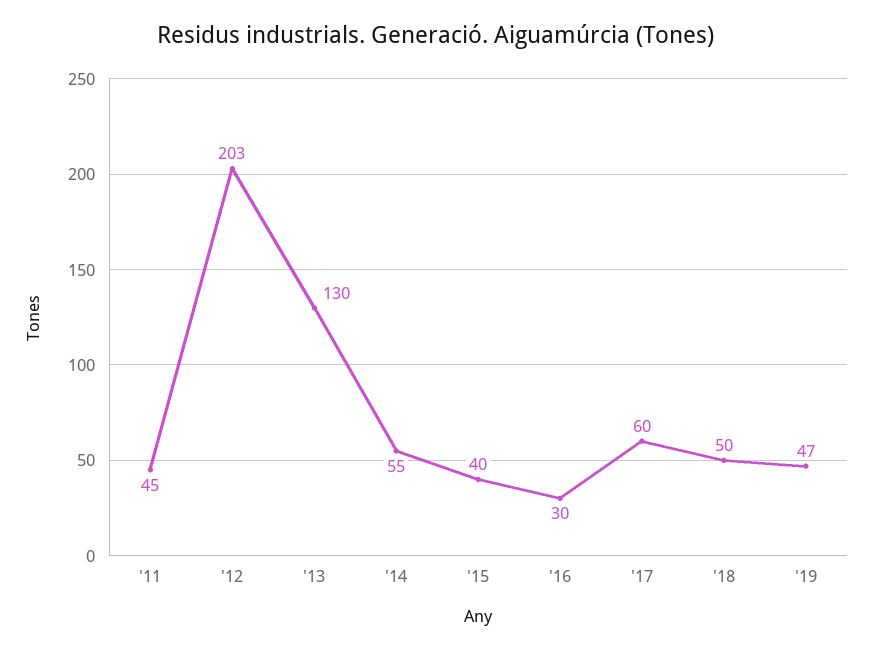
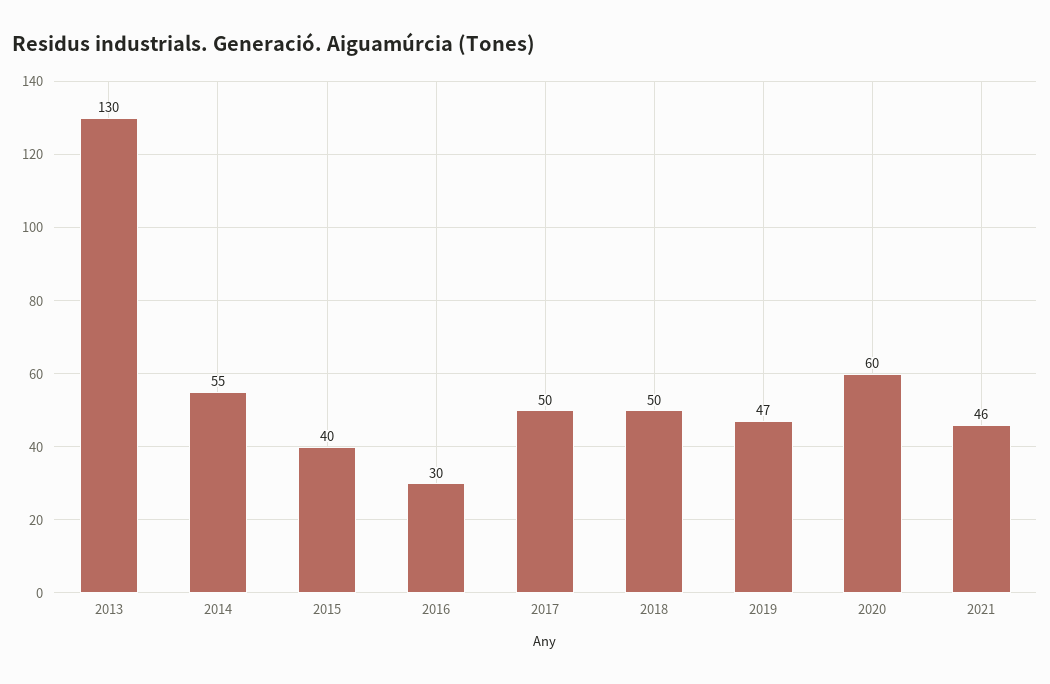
'11: 45 -> none
'12: 203 -> none
'17: 60 -> 50
2020: none -> 60
2021: none -> 46

